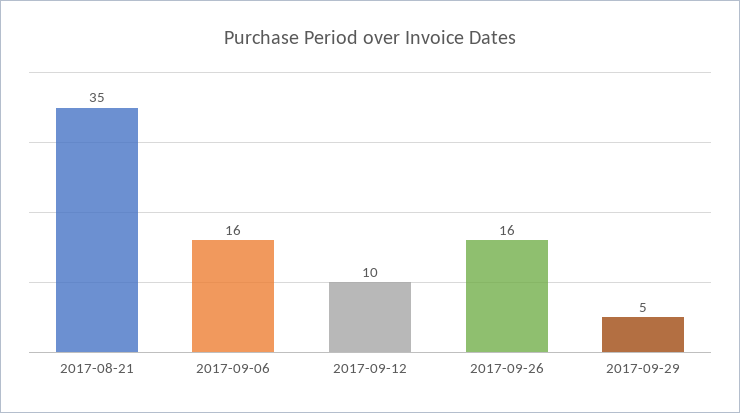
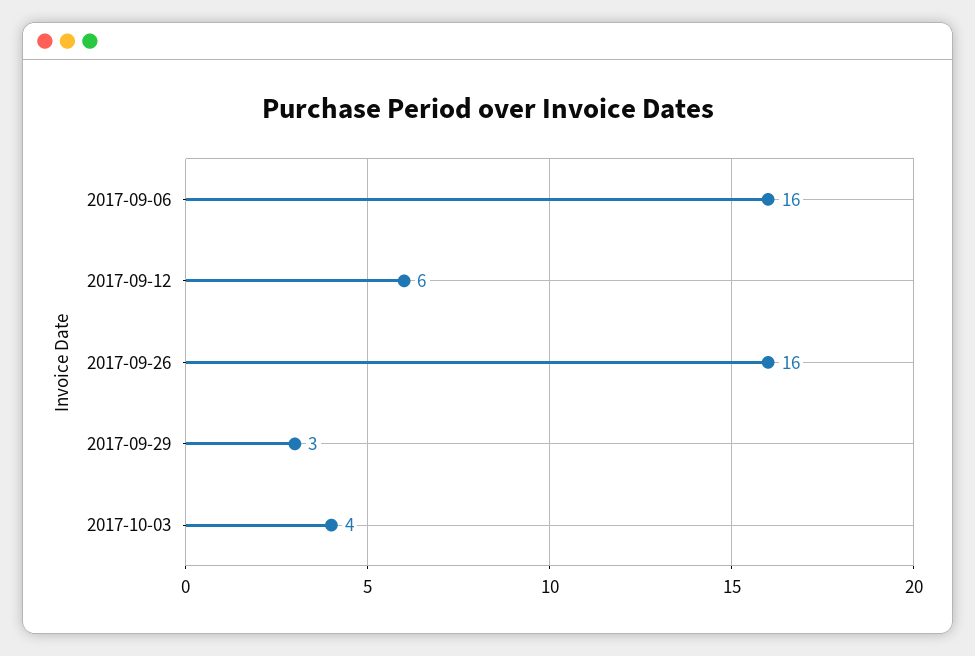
2017-08-21: 35 -> none
2017-09-12: 10 -> 6
2017-09-29: 5 -> 3
2017-10-03: none -> 4

